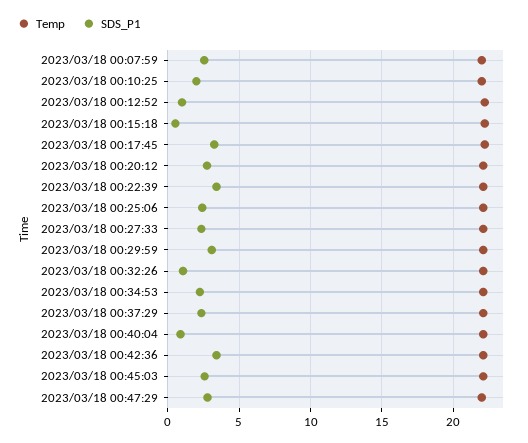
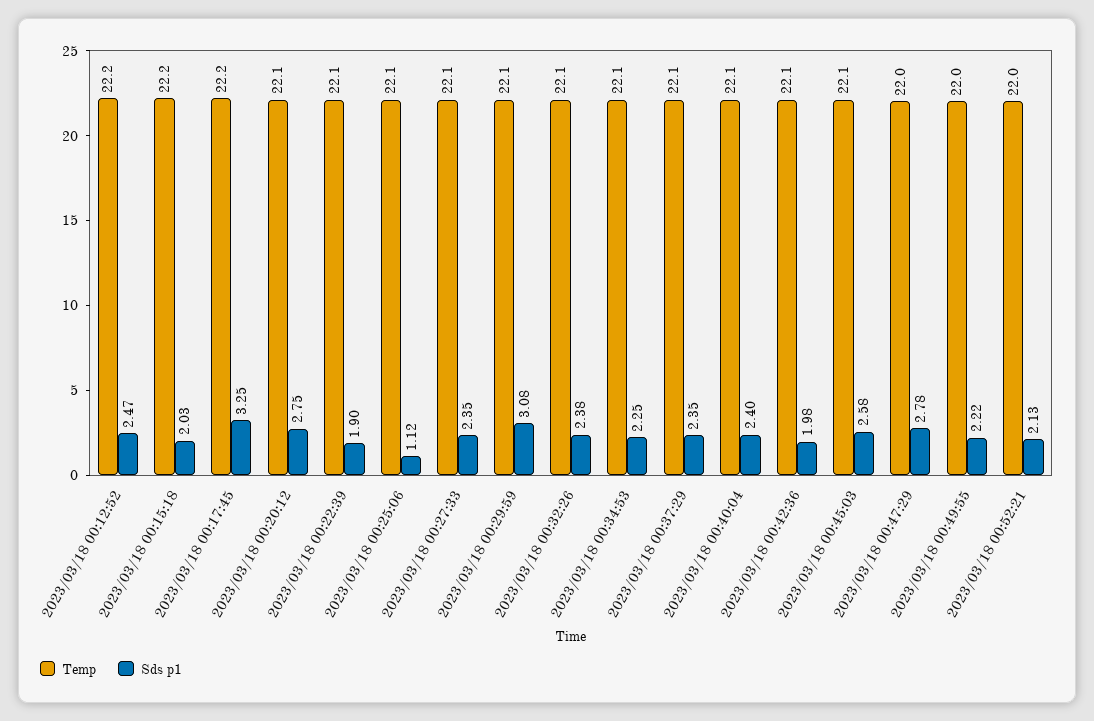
Temp, 2023/03/18 00:07:59: 22 -> none
SDS_P1, 2023/03/18 00:07:59: 2.5 -> none
Temp, 2023/03/18 00:10:25: 22 -> none
SDS_P1, 2023/03/18 00:10:25: 2 -> none
SDS_P1, 2023/03/18 00:12:52: 1 -> 2.47
SDS_P1, 2023/03/18 00:15:18: 0.5 -> 2.03
SDS_P1, 2023/03/18 00:22:39: 3.5 -> 1.9
SDS_P1, 2023/03/18 00:25:06: 2.5 -> 1.12
SDS_P1, 2023/03/18 00:32:26: 1 -> 2.38
SDS_P1, 2023/03/18 00:40:04: 1 -> 2.4
SDS_P1, 2023/03/18 00:42:36: 3.5 -> 1.98
Temp, 2023/03/18 00:49:55: none -> 22
SDS_P1, 2023/03/18 00:49:55: none -> 2.22
Temp, 2023/03/18 00:52:21: none -> 22
SDS_P1, 2023/03/18 00:52:21: none -> 2.13

